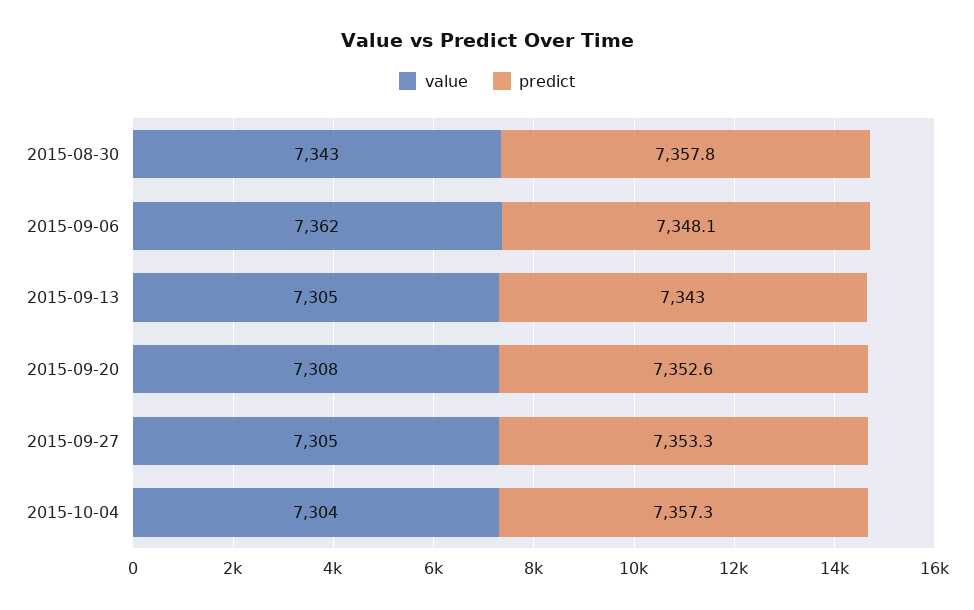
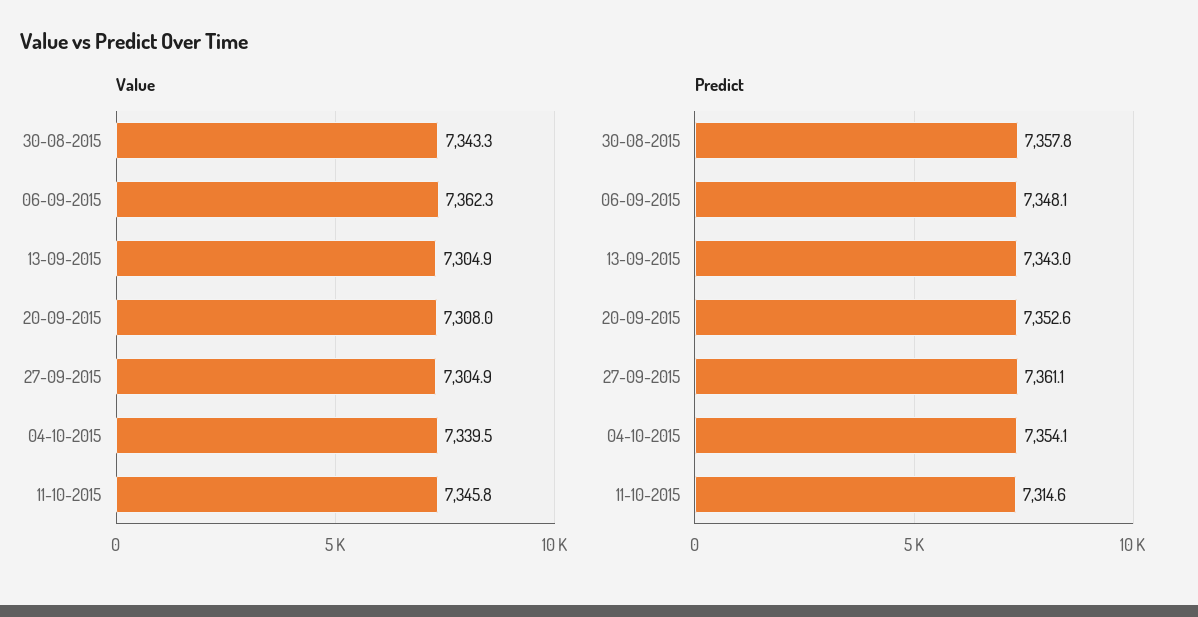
predict, 2015-09-27: 7353.3 -> 7361.1
value, 2015-10-04: 7304 -> 7339.5
predict, 2015-10-04: 7357.3 -> 7354.1
value, 11-10-2015: none -> 7345.8
predict, 11-10-2015: none -> 7314.6

